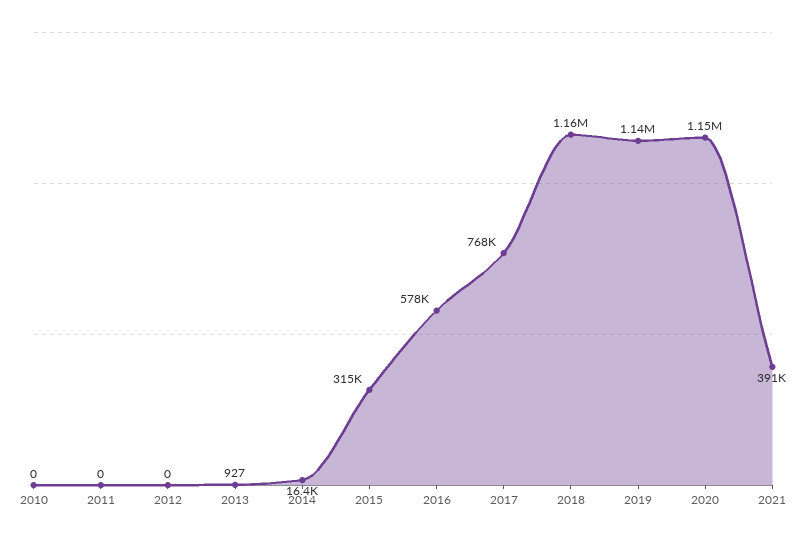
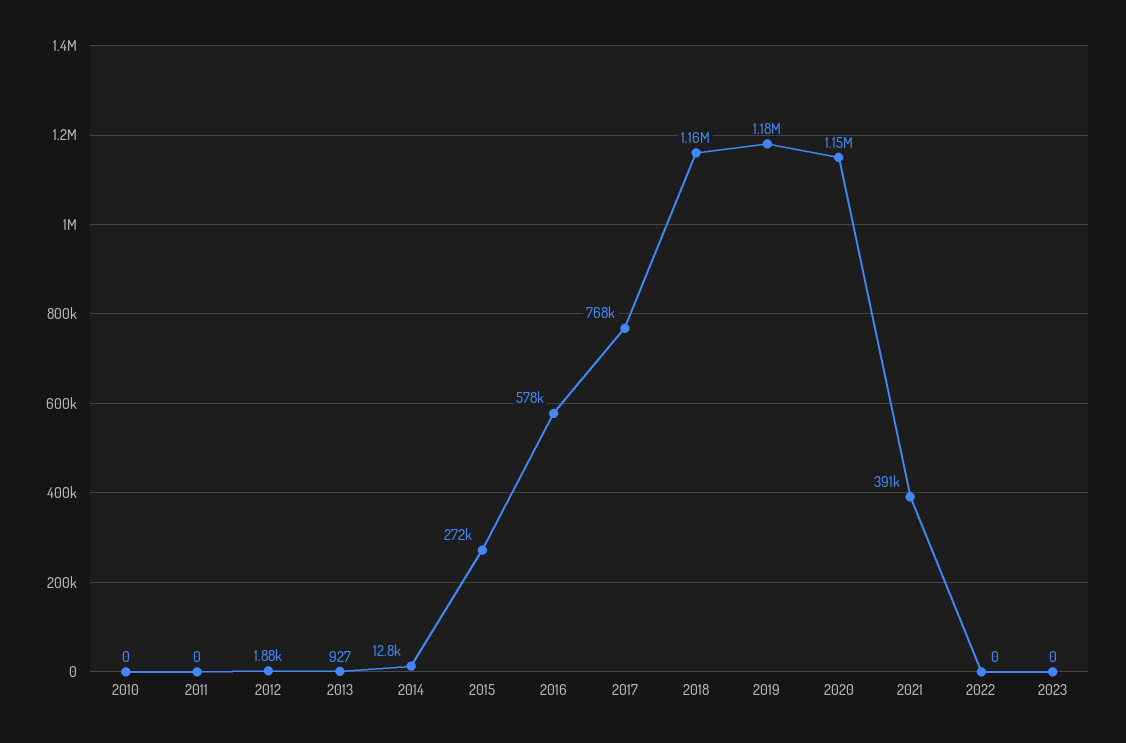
2012: 0 -> 1880
2014: 16400 -> 12800
2015: 315000 -> 272000
2019: 1140000 -> 1180000
2022: none -> 0
2023: none -> 0

